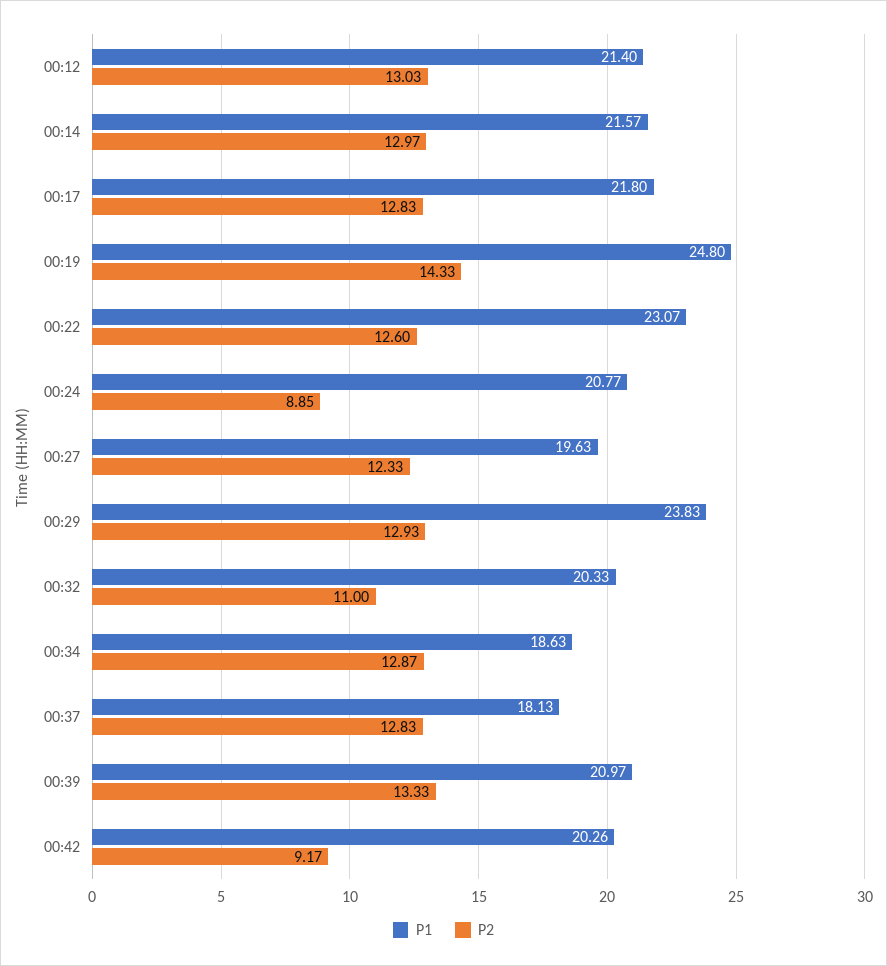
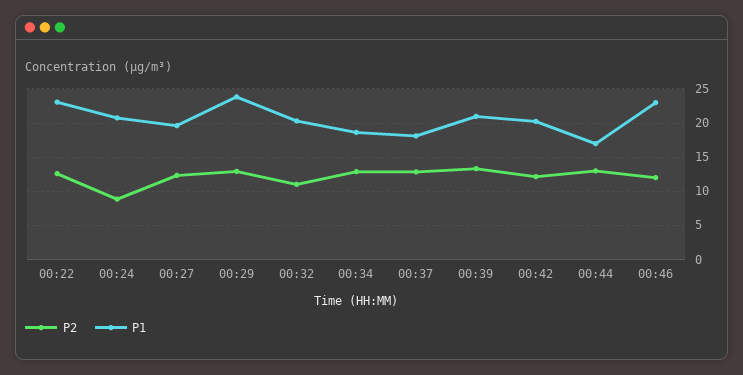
P1, 00:12: 21.4 -> none
P2, 00:12: 13.03 -> none
P1, 00:14: 21.57 -> none
P2, 00:14: 12.97 -> none
P1, 00:17: 21.8 -> none
P2, 00:17: 12.83 -> none
P1, 00:19: 24.8 -> none
P2, 00:19: 14.33 -> none
P2, 00:42: 9.17 -> 12
P2, 00:44: none -> 13
P1, 00:44: none -> 17
P2, 00:46: none -> 12
P1, 00:46: none -> 23

